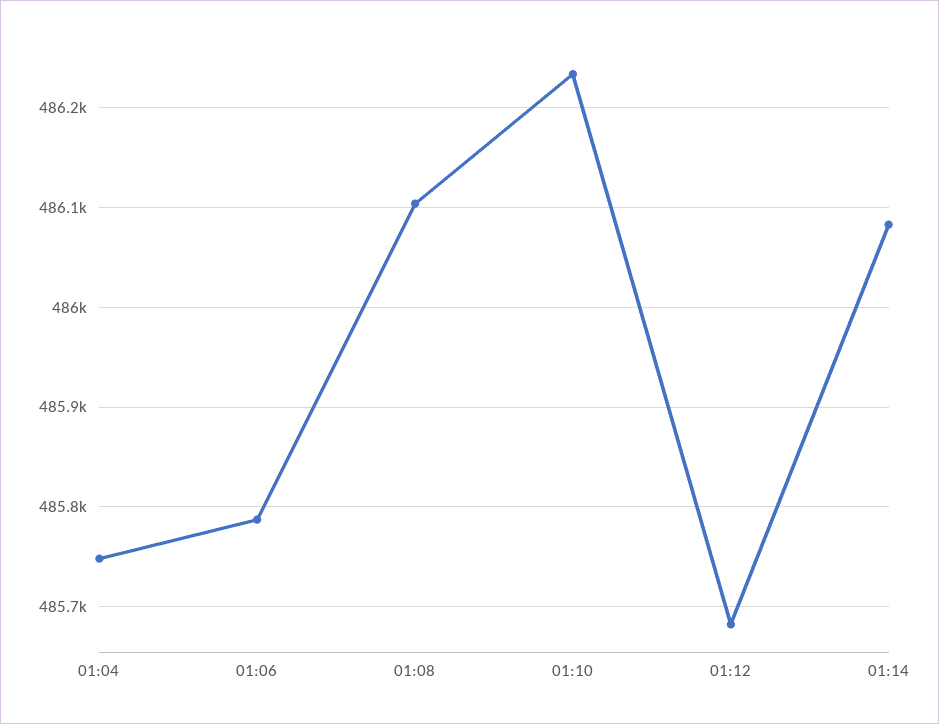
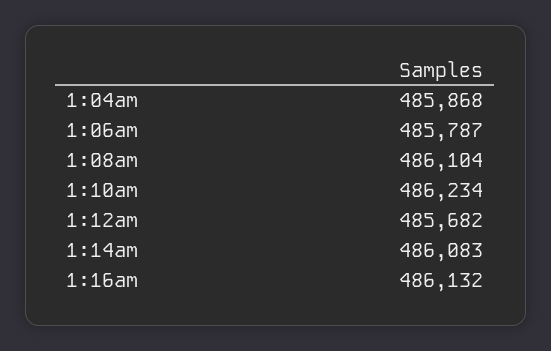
01:04: 485750 -> 485868
1:16am: none -> 486132

